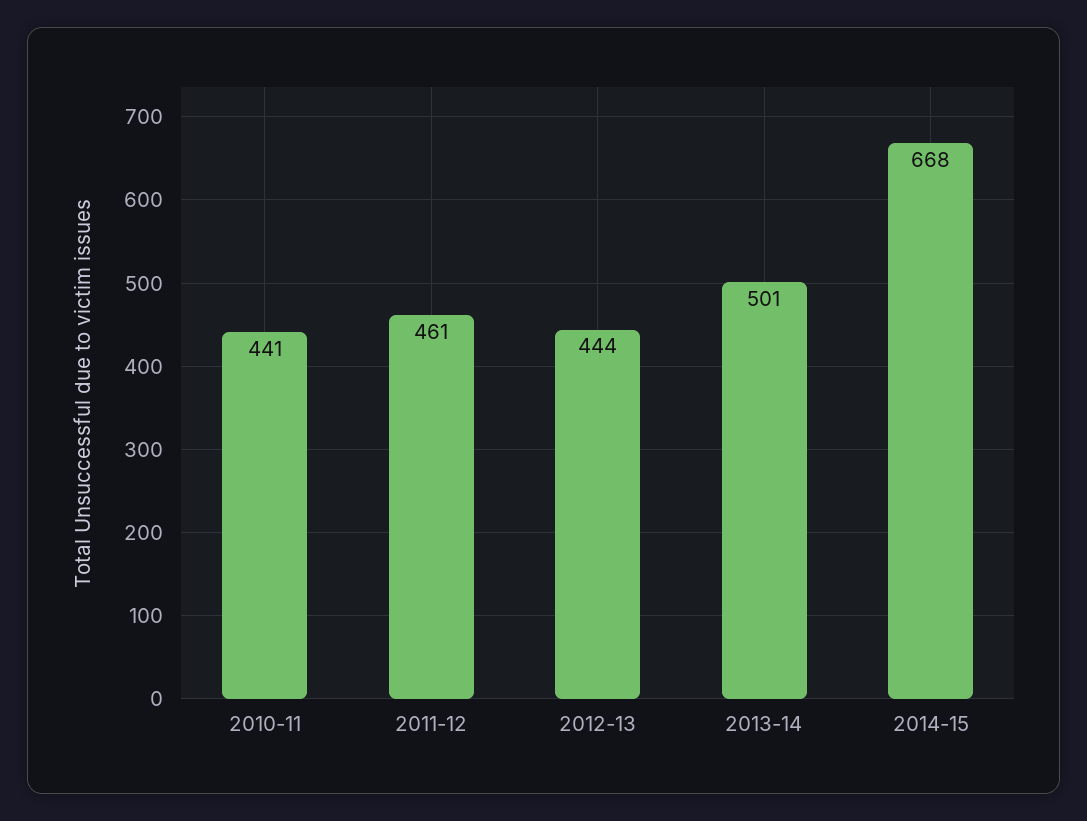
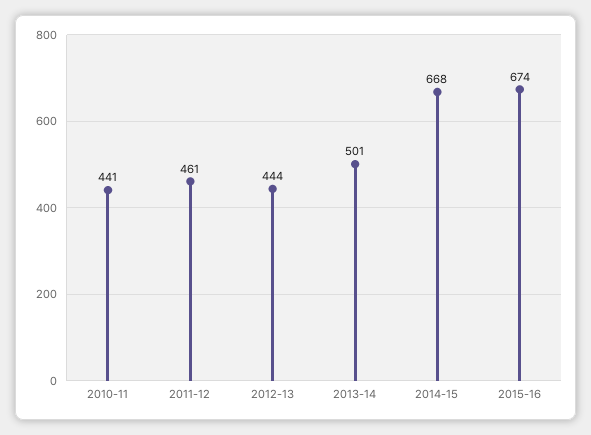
2015-16: none -> 674

